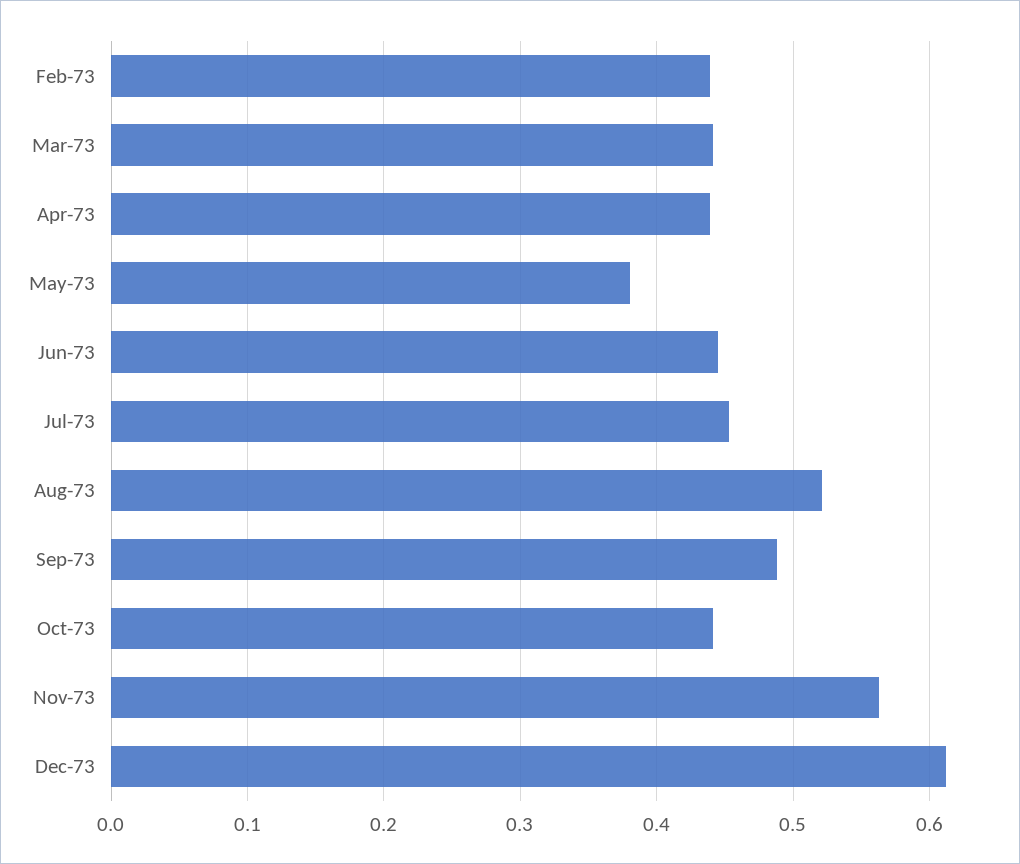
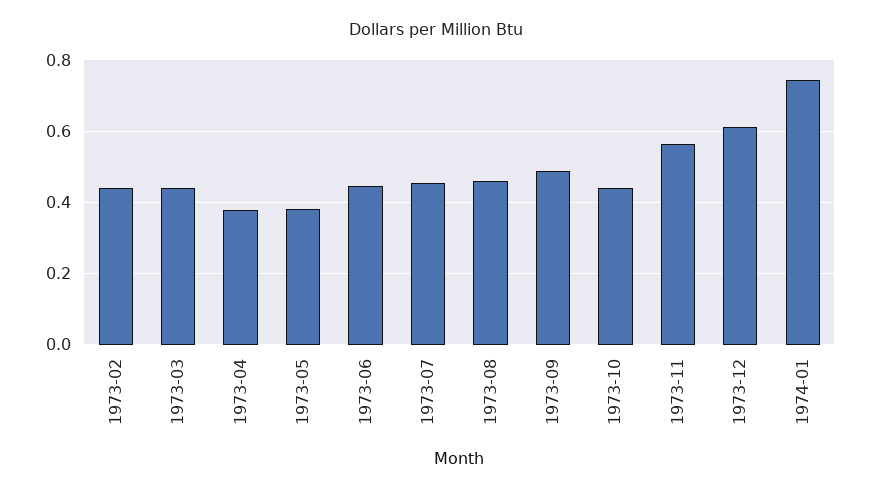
Apr-73: 0.44 -> 0.38
Aug-73: 0.52 -> 0.46
1974-01: none -> 0.74

